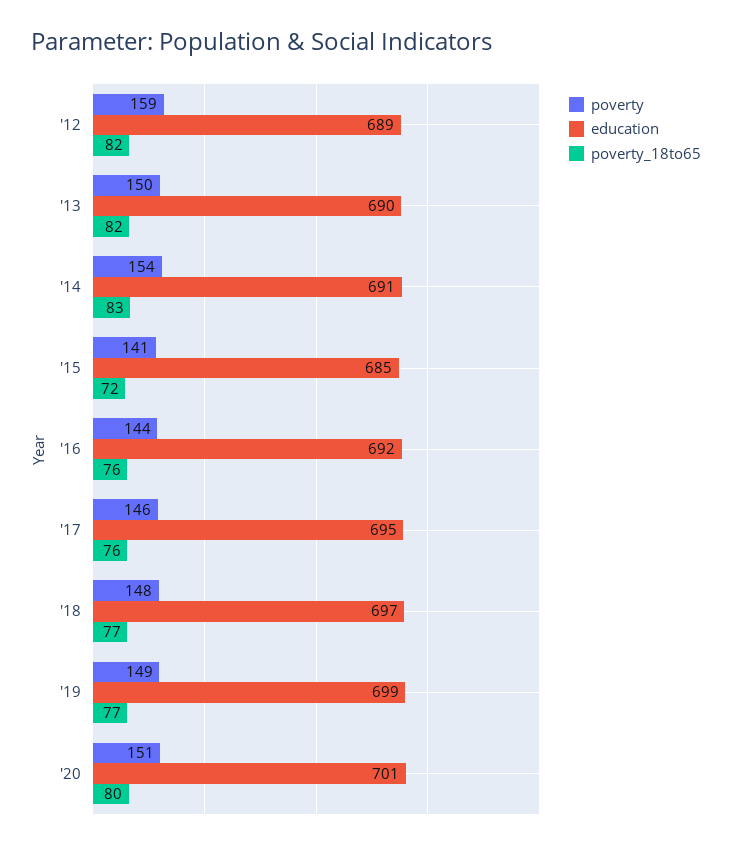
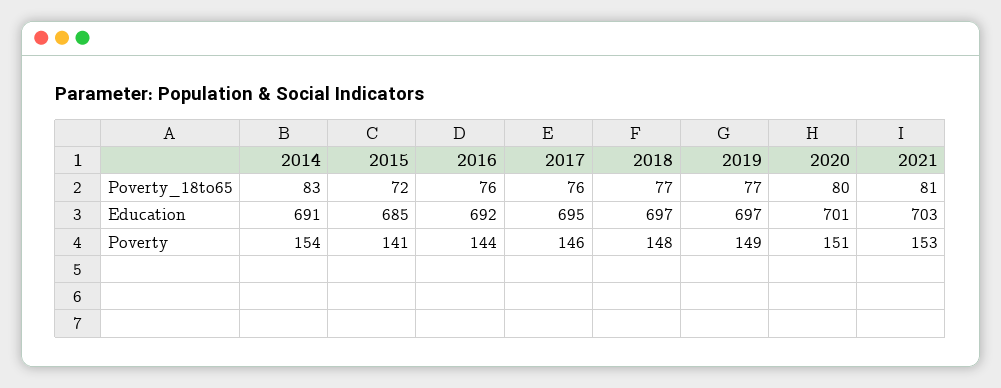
poverty, '12: 159 -> none
education, '12: 689 -> none
poverty_18to65, '12: 82 -> none
poverty, '13: 150 -> none
education, '13: 690 -> none
poverty_18to65, '13: 82 -> none
education, '19: 699 -> 697
poverty_18to65, 2021: none -> 81
education, 2021: none -> 703
poverty, 2021: none -> 153

